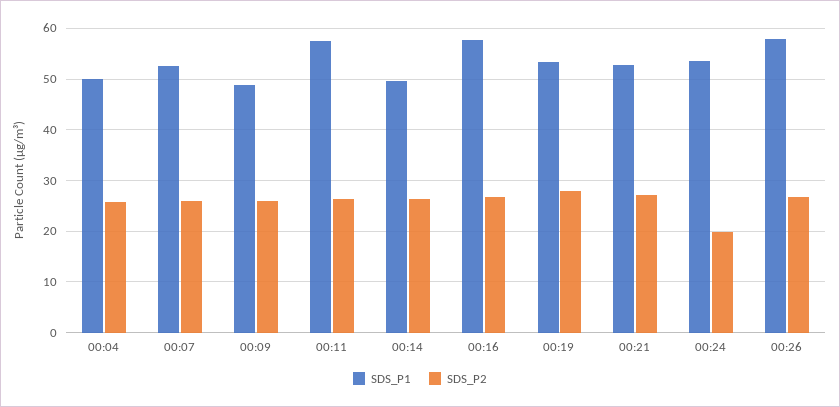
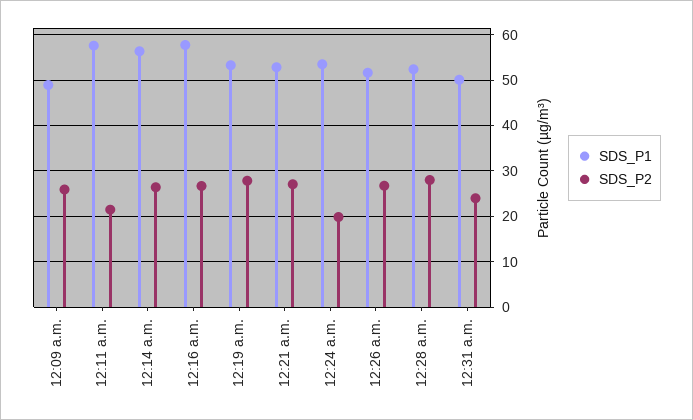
SDS_P1, 00:04: 50 -> none
SDS_P2, 00:04: 26 -> none
SDS_P1, 00:07: 52 -> none
SDS_P2, 00:07: 26 -> none
SDS_P2, 00:11: 26 -> 22
SDS_P1, 00:14: 50 -> 56
SDS_P1, 00:26: 58 -> 52
SDS_P1, 12:28 a.m.: none -> 52
SDS_P2, 12:28 a.m.: none -> 28
SDS_P1, 12:31 a.m.: none -> 50
SDS_P2, 12:31 a.m.: none -> 24

